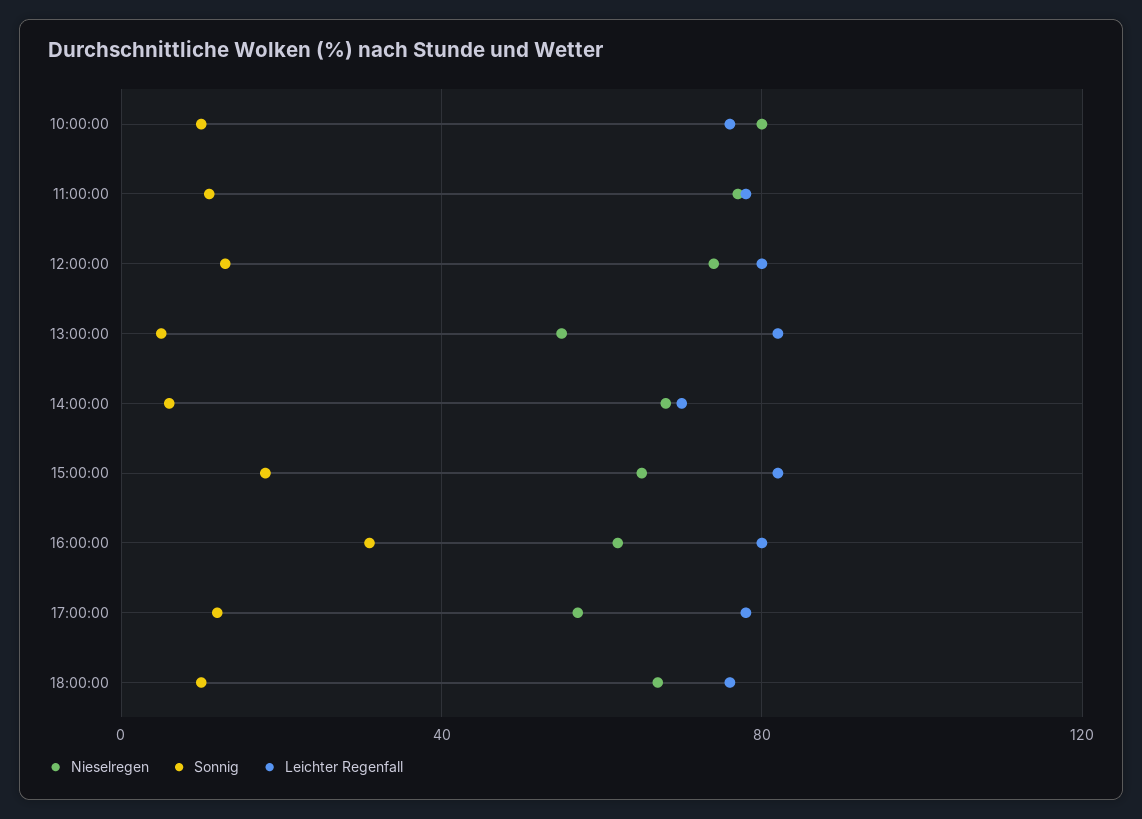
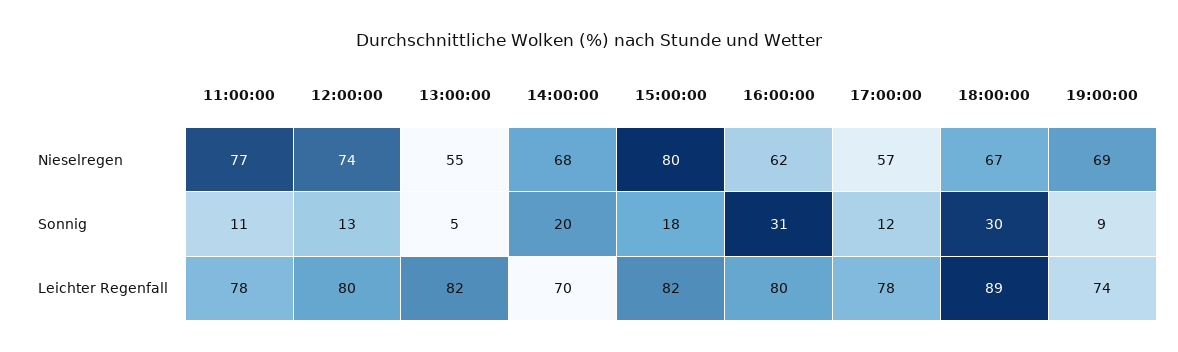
Nieselregen, 10:00:00: 80 -> none
Sonnig, 10:00:00: 10 -> none
Leichter Regenfall, 10:00:00: 75 -> none
Sonnig, 14:00:00: 5 -> 20
Nieselregen, 15:00:00: 65 -> 80
Sonnig, 18:00:00: 10 -> 30
Leichter Regenfall, 18:00:00: 75 -> 89
Nieselregen, 19:00:00: none -> 69
Sonnig, 19:00:00: none -> 9
Leichter Regenfall, 19:00:00: none -> 74

